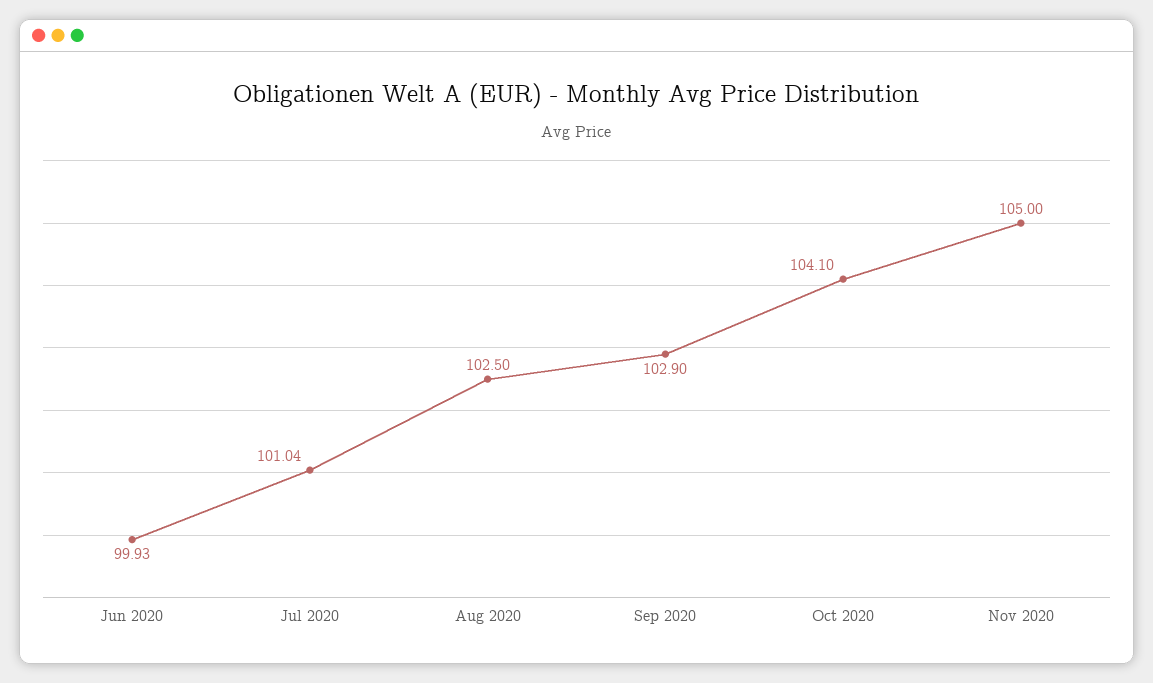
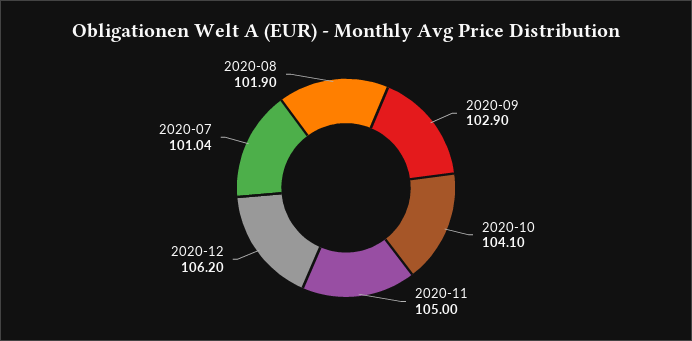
Jun 2020: 99.93 -> none
Aug 2020: 102.5 -> 101.9
2020-12: none -> 106.2

